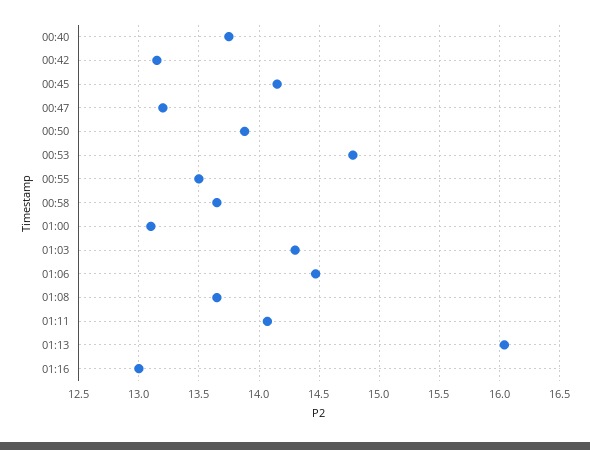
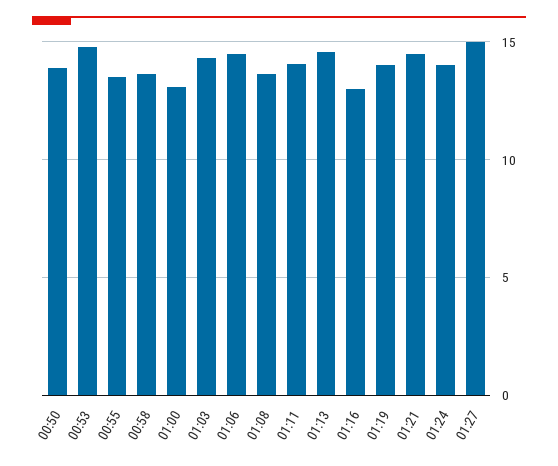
00:40: 13.75 -> none
00:42: 13.15 -> none
00:45: 14.15 -> none
00:47: 13.2 -> none
01:13: 16.05 -> 14.5
01:19: none -> 14
01:21: none -> 14.5
01:24: none -> 14
01:27: none -> 15

